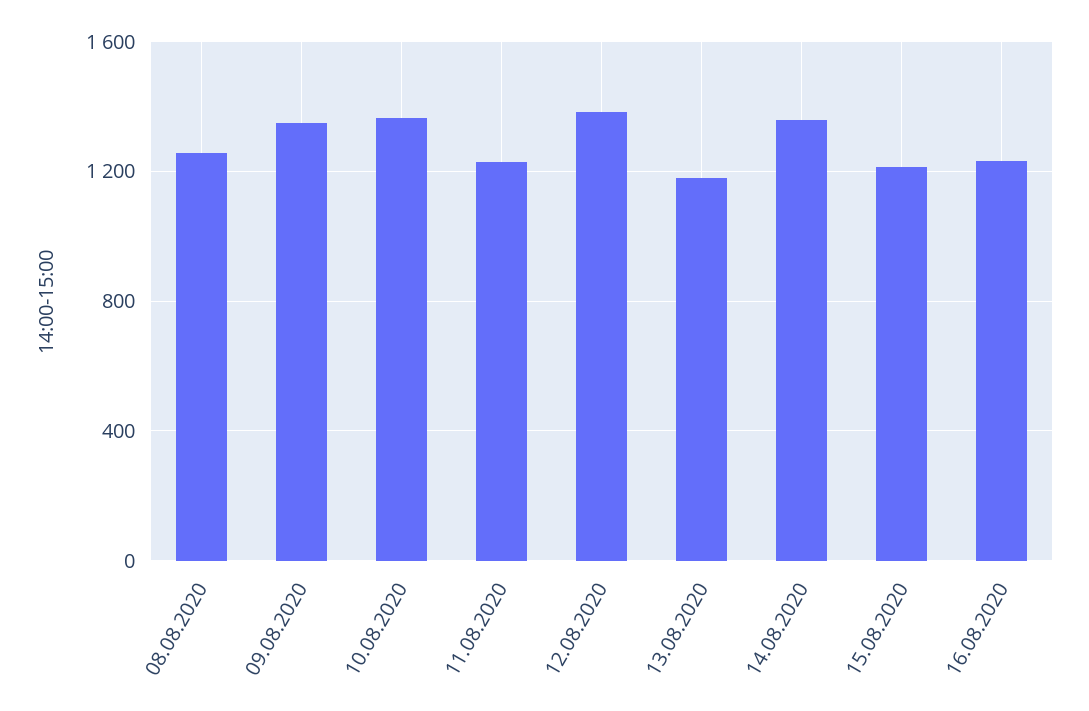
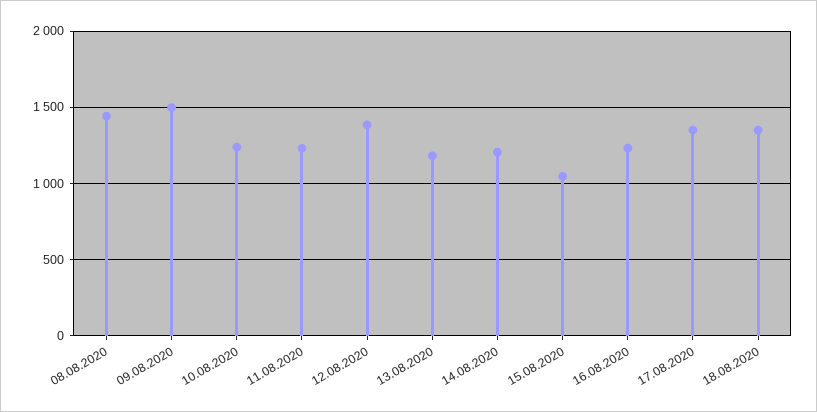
08.08.2020: 1250 -> 1450
09.08.2020: 1350 -> 1500
10.08.2020: 1350 -> 1250
14.08.2020: 1350 -> 1200
15.08.2020: 1200 -> 1050
17.08.2020: none -> 1350
18.08.2020: none -> 1350

